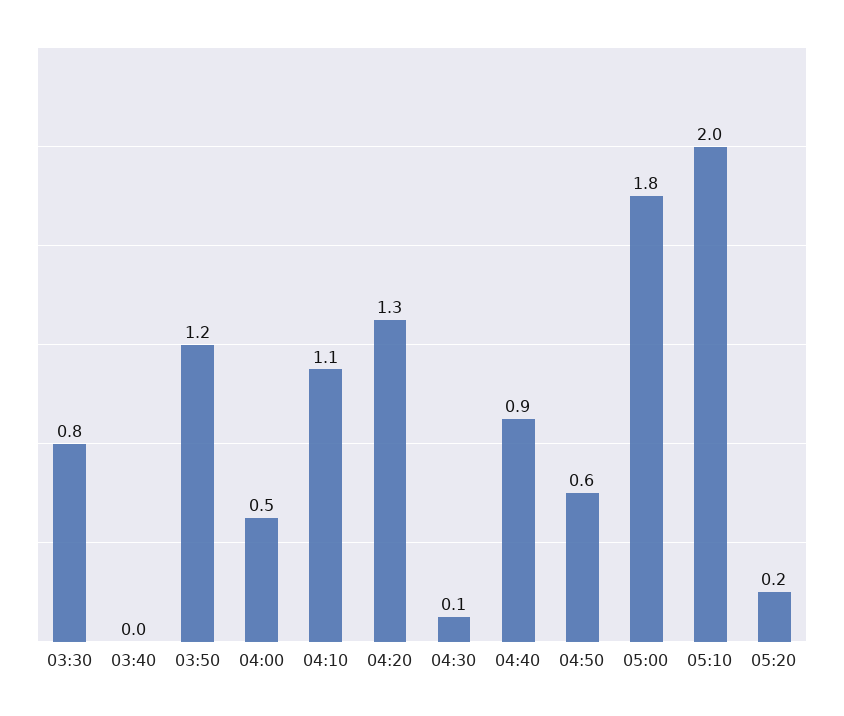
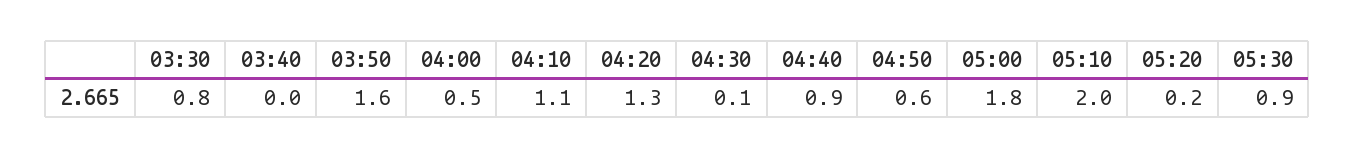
03:50: 1.2 -> 1.6
05:30: none -> 0.9

